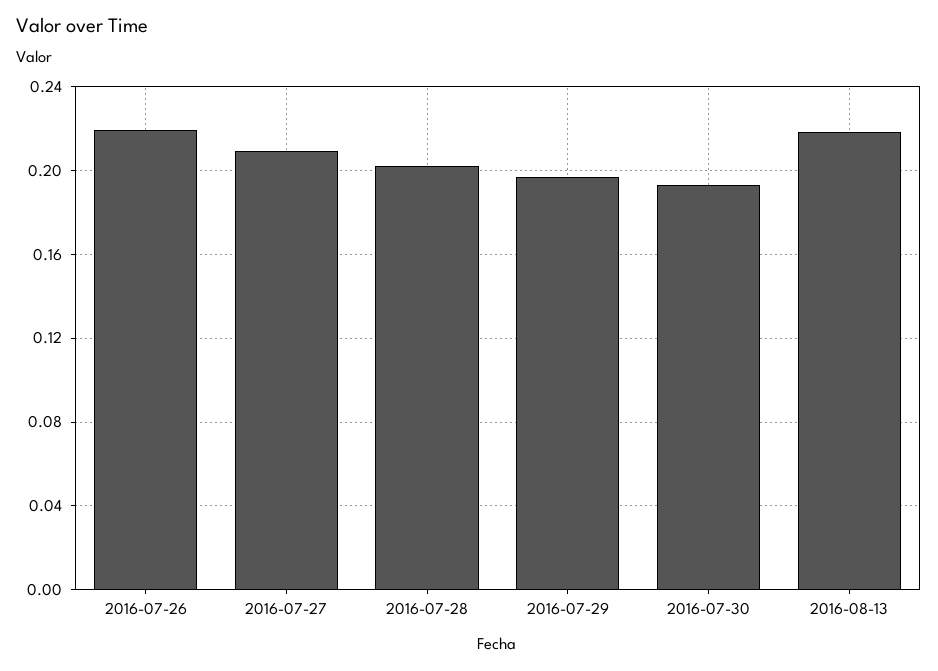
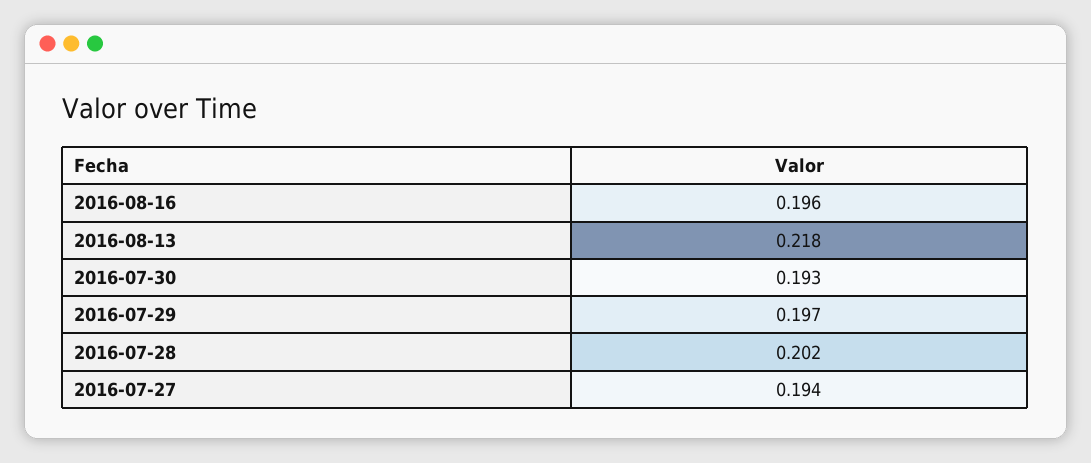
2016-07-26: 0.22 -> none
2016-07-27: 0.21 -> 0.194
2016-08-16: none -> 0.196

